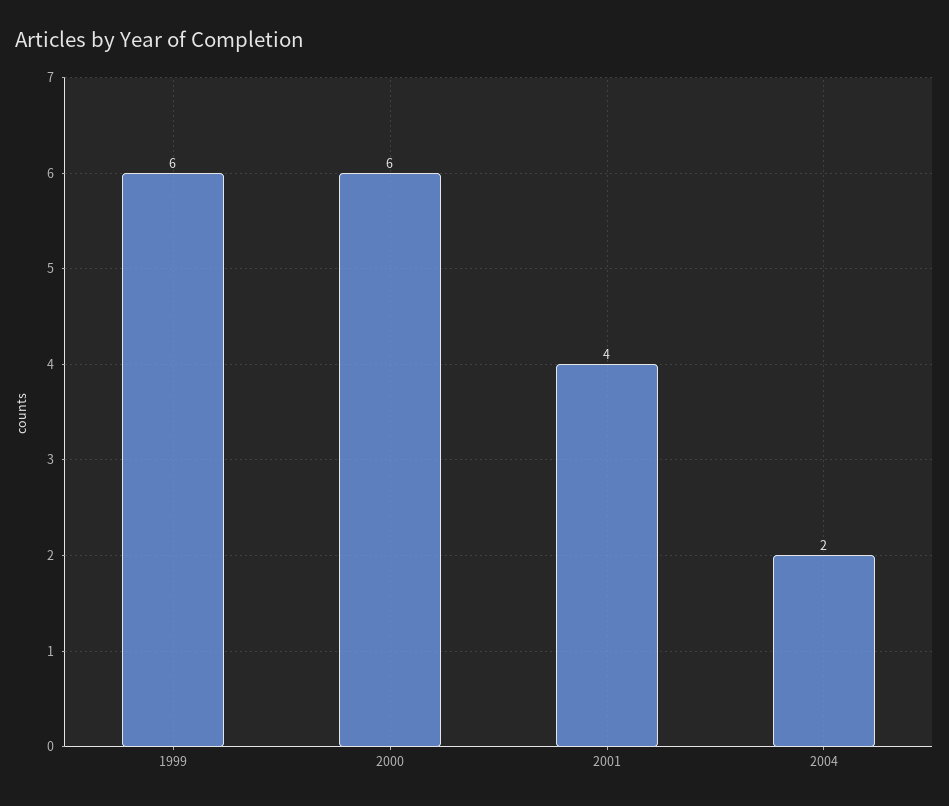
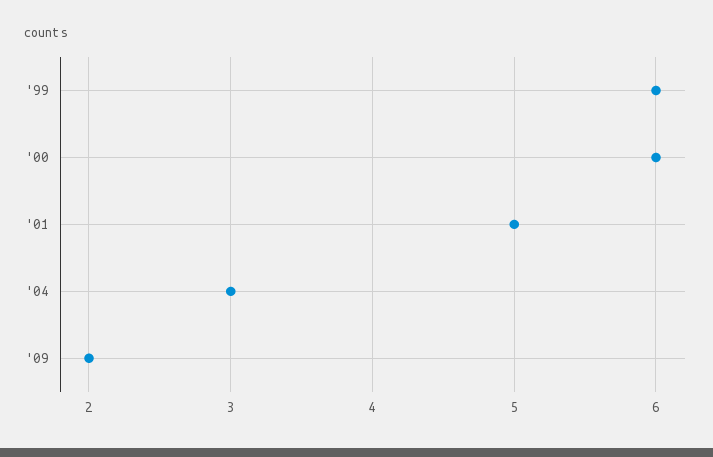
2001: 4 -> 5
2004: 2 -> 3
'09: none -> 2

